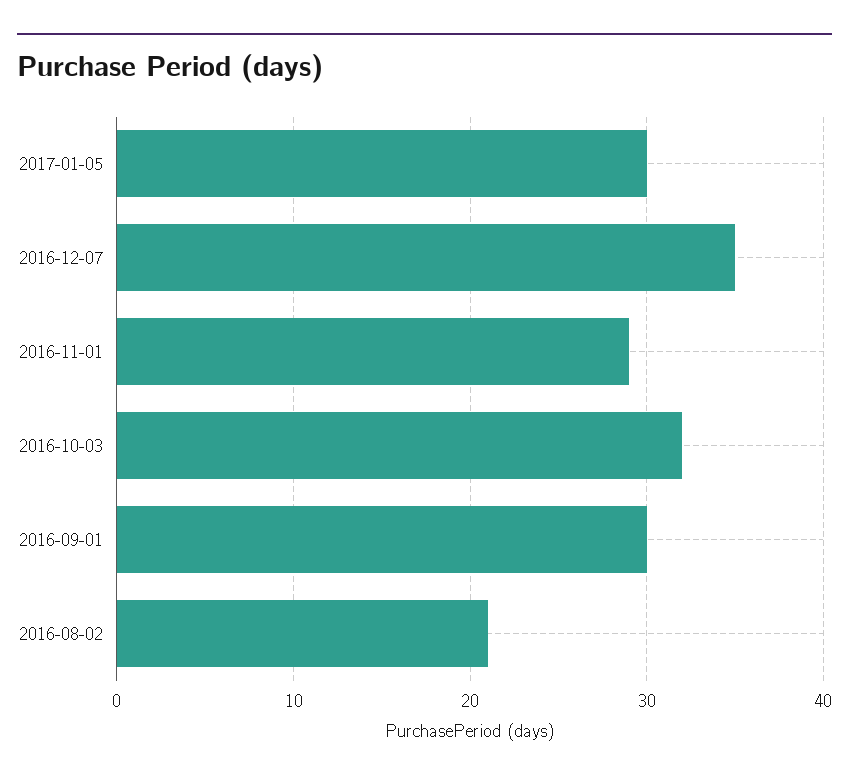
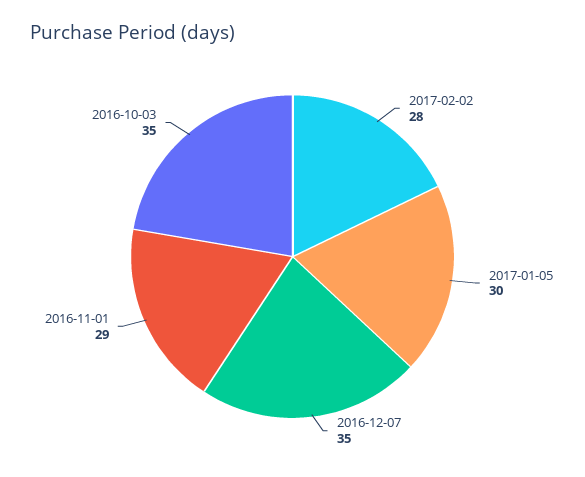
2016-10-03: 32 -> 35
2016-09-01: 30 -> none
2016-08-02: 21 -> none
2017-02-02: none -> 28

